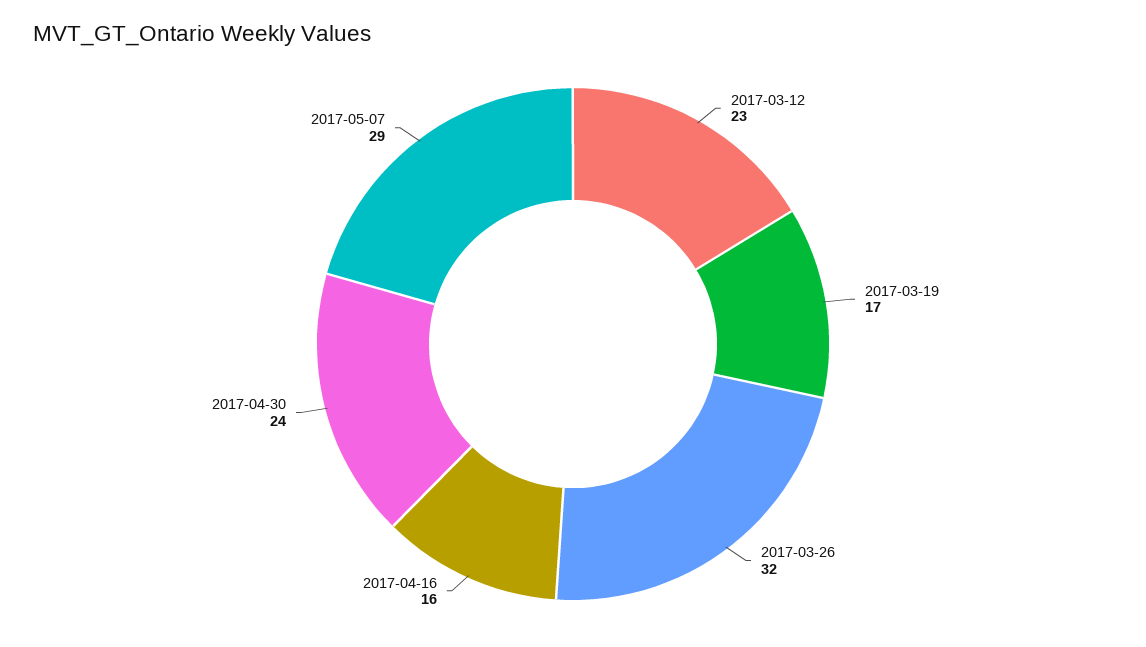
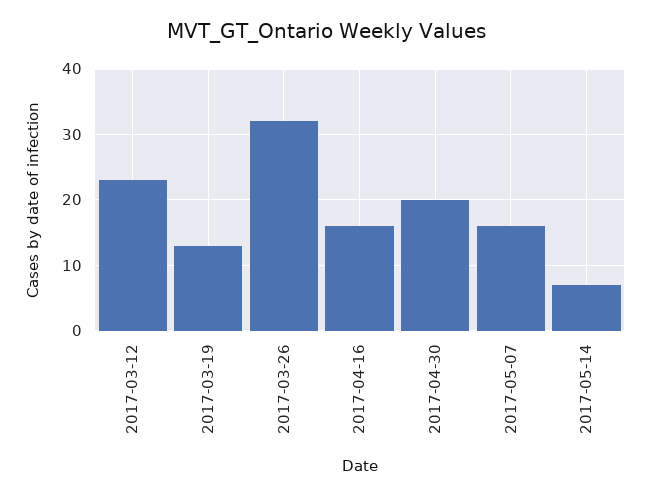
2017-03-19: 17 -> 13
2017-04-30: 24 -> 20
2017-05-07: 29 -> 16
2017-05-14: none -> 7

